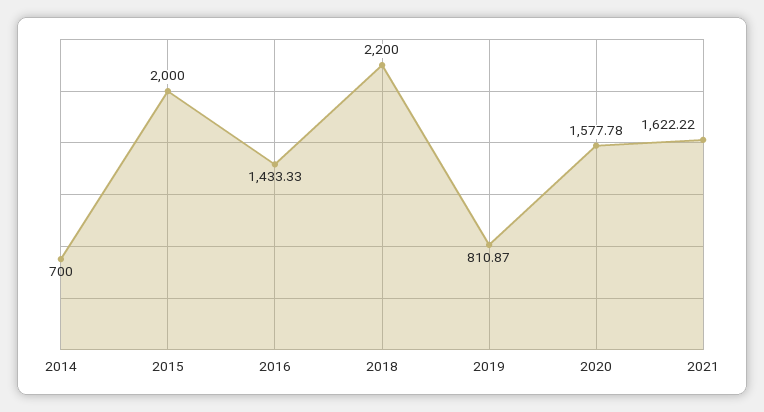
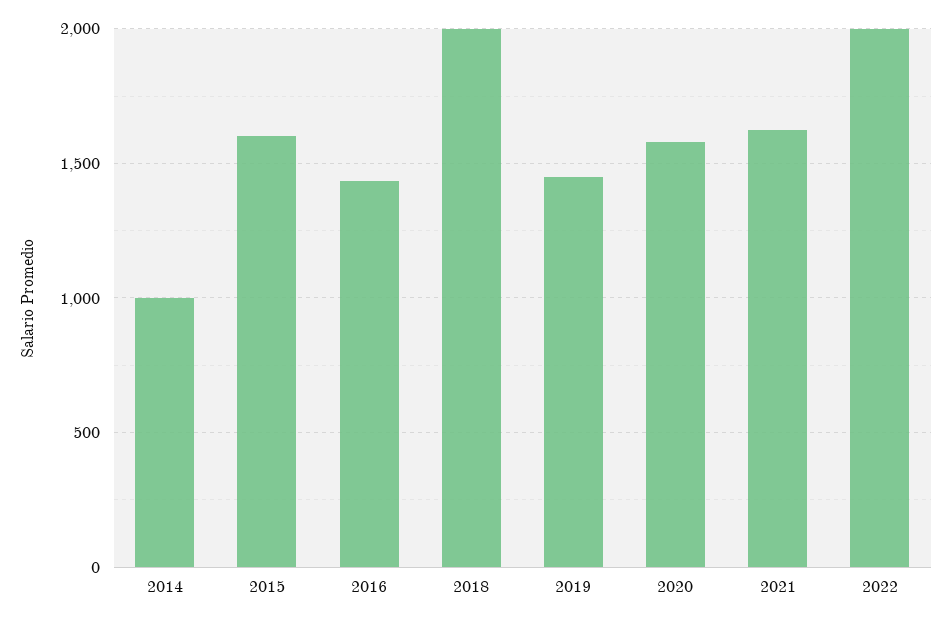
2014: 700 -> 1000
2015: 2000 -> 1600
2018: 2200 -> 2000
2019: 810.87 -> 1450
2022: none -> 2000

